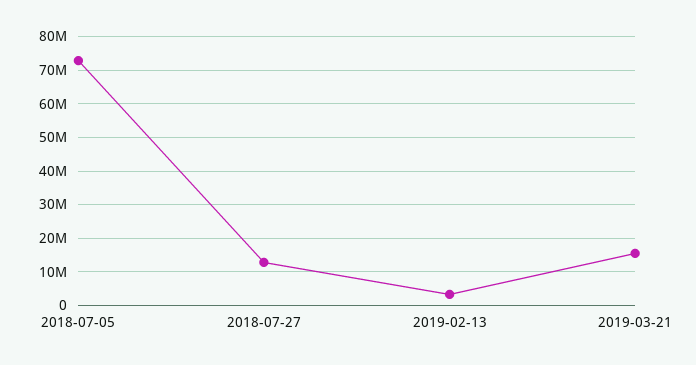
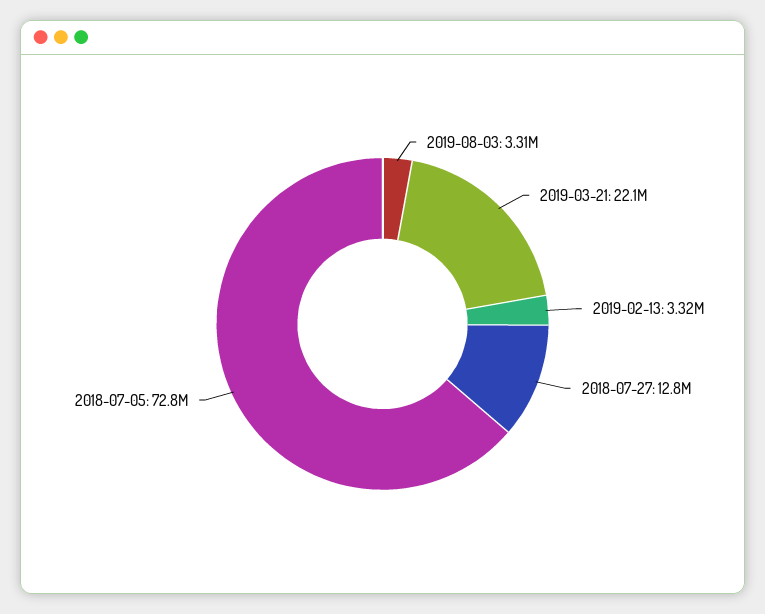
2019-03-21: 16000000 -> 22100000
2019-08-03: none -> 3310000

